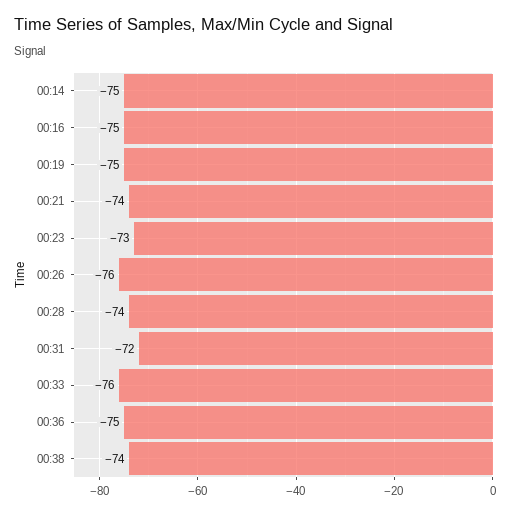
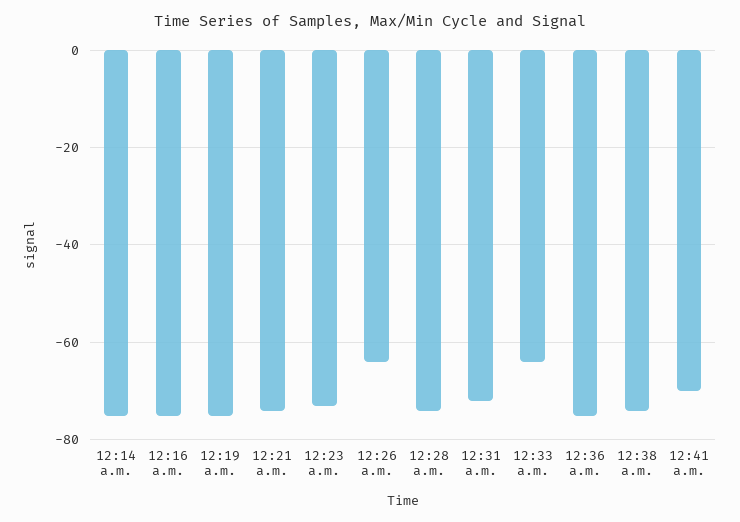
00:26: -76 -> -65
00:33: -76 -> -65
12:41 a.m.: none -> -70

